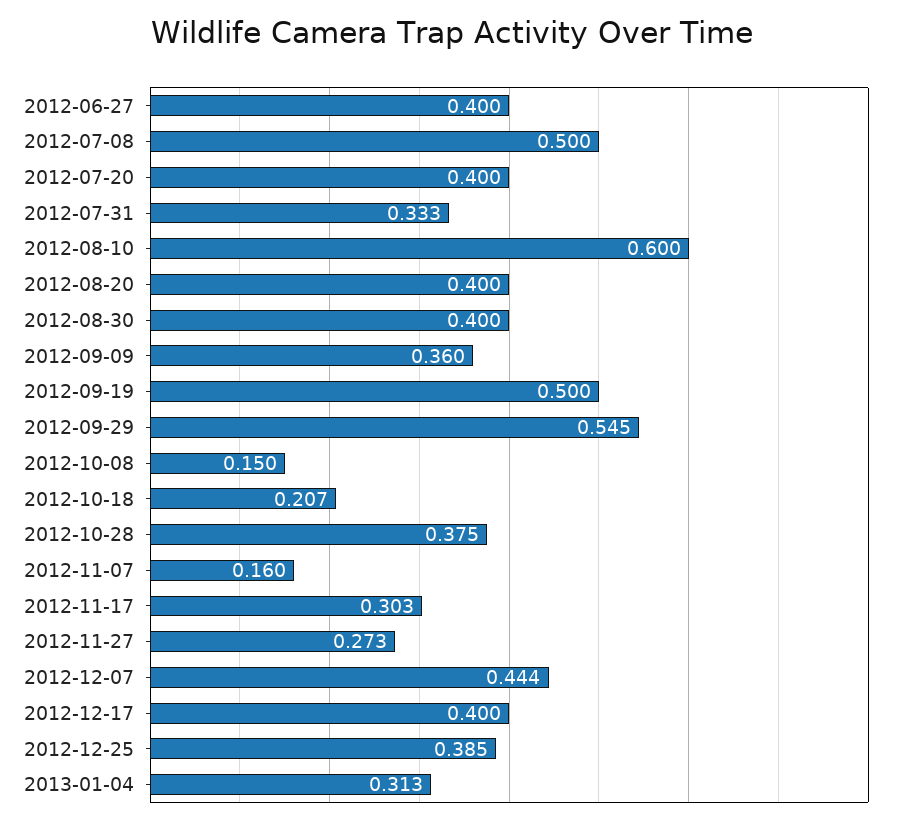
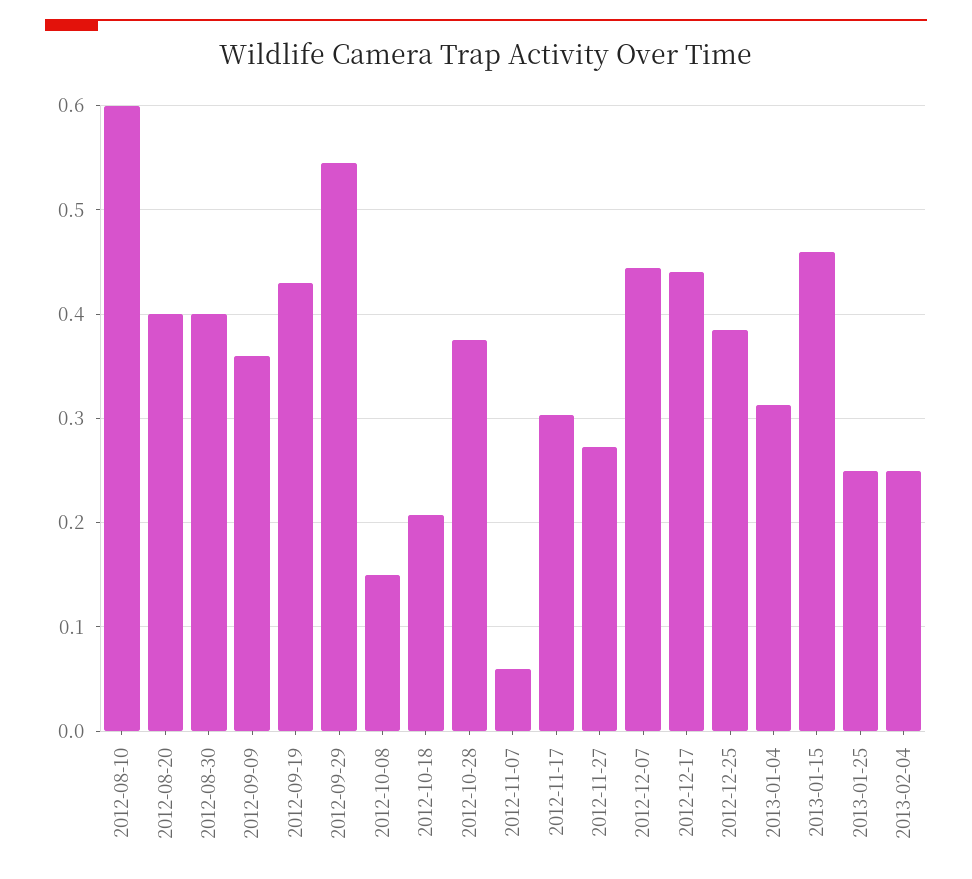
2012-06-27: 0.4 -> none
2012-07-08: 0.5 -> none
2012-07-20: 0.4 -> none
2012-07-31: 0.333 -> none
2012-09-19: 0.5 -> 0.43
2012-11-07: 0.16 -> 0.06
2012-12-17: 0.4 -> 0.44
2013-01-15: none -> 0.46
2013-01-25: none -> 0.25
2013-02-04: none -> 0.25

